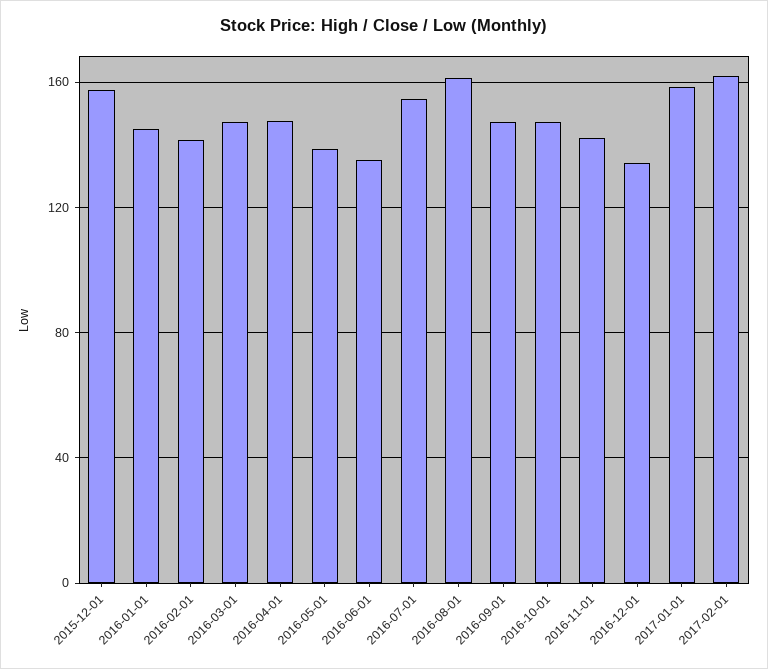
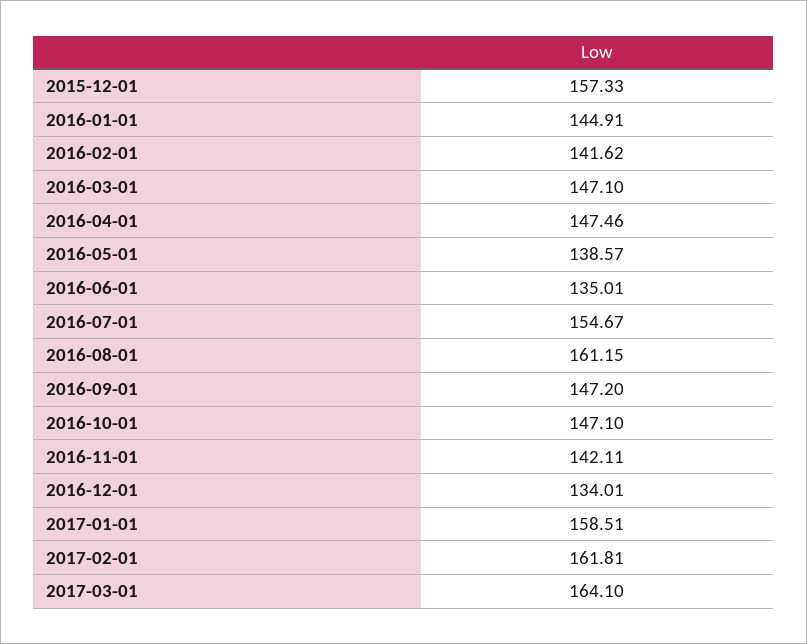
2017-03-01: none -> 164.1

